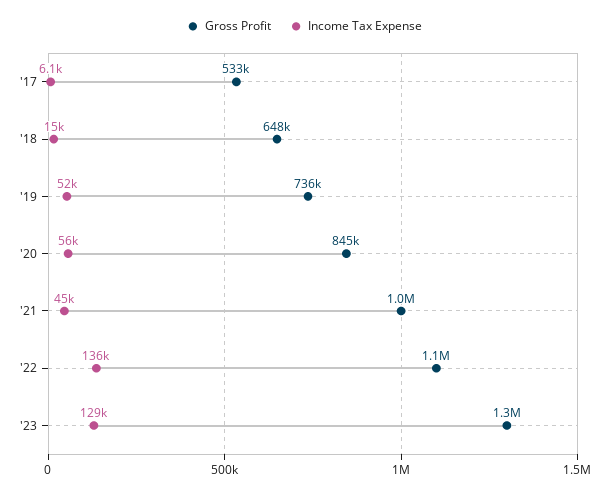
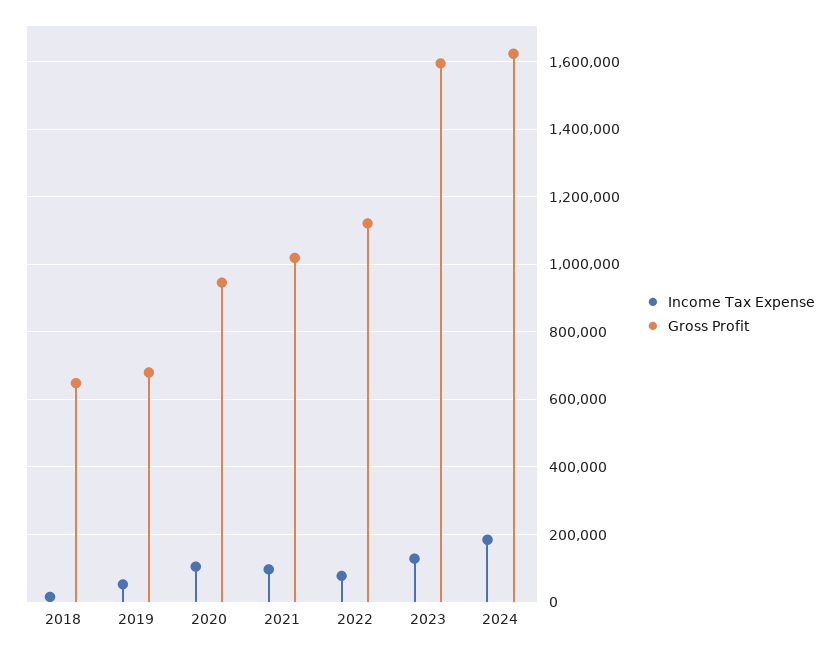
Gross Profit, '17: 533000 -> none
Income Tax Expense, '17: 6100 -> none
Gross Profit, '19: 736000 -> 680000
Gross Profit, '20: 845000 -> 940000
Income Tax Expense, '20: 56000 -> 100000
Income Tax Expense, '21: 45000 -> 100000
Income Tax Expense, '22: 136000 -> 80000
Gross Profit, '23: 1300000 -> 1600000
Income Tax Expense, 2024: none -> 180000
Gross Profit, 2024: none -> 1620000

